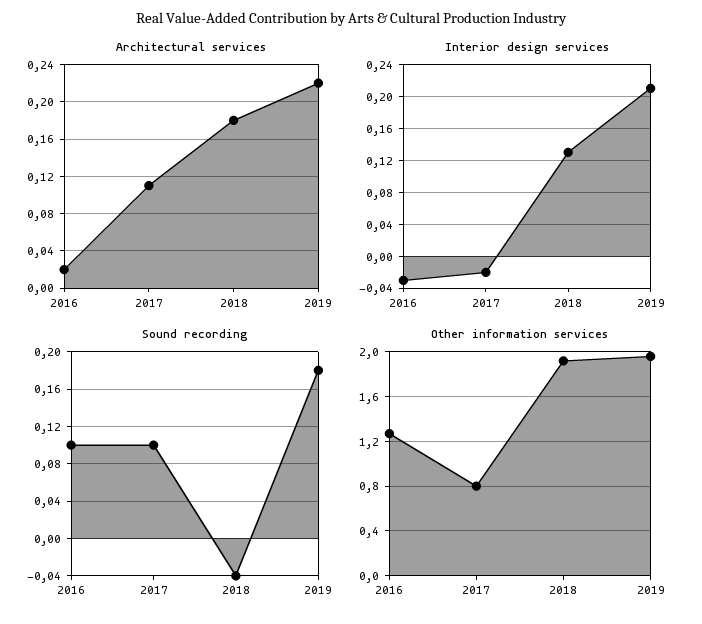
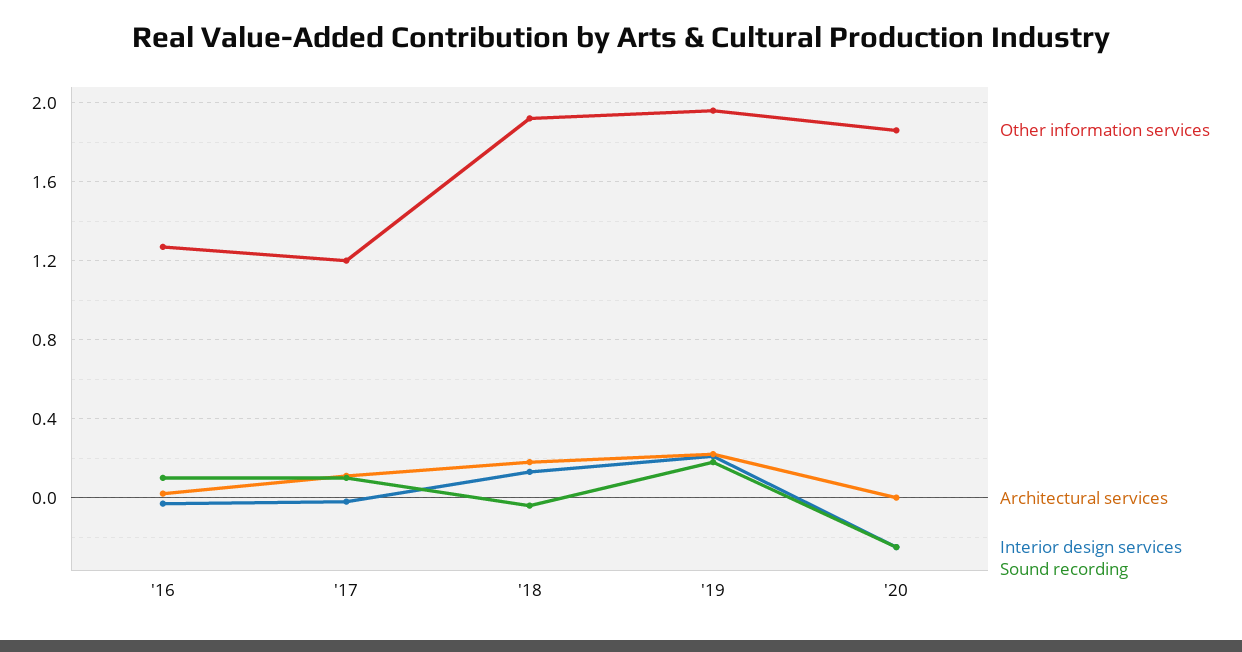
Other information services, 2017: 0.8 -> 1.2
Other information services, '20: none -> 1.85
Architectural services, '20: none -> 0
Interior design services, '20: none -> -0.25
Sound recording, '20: none -> -0.25

